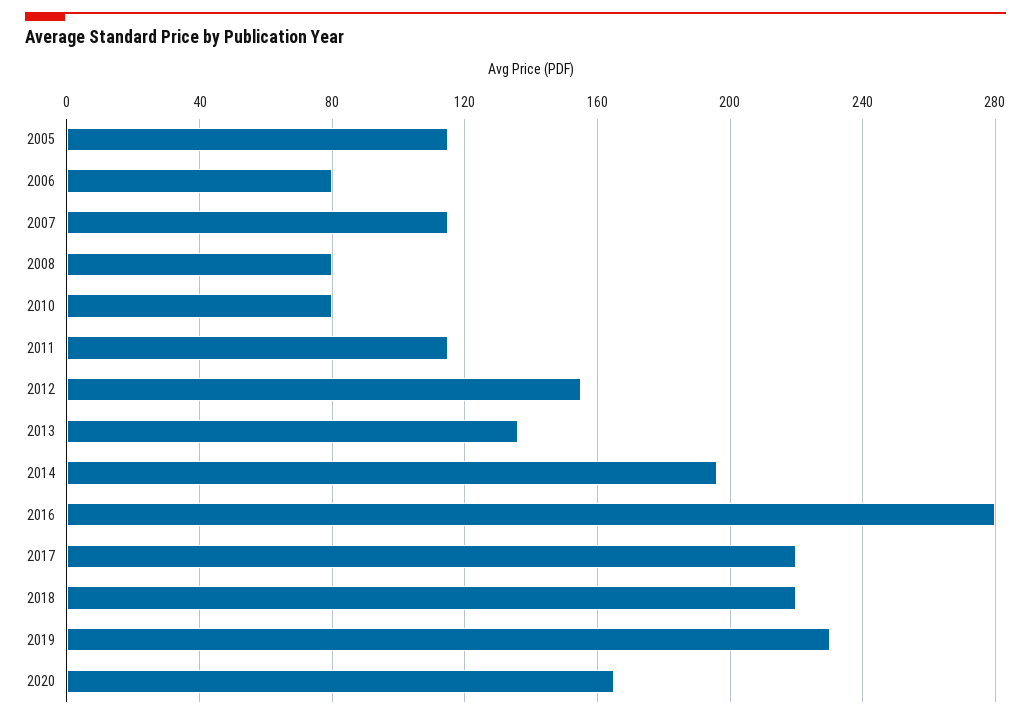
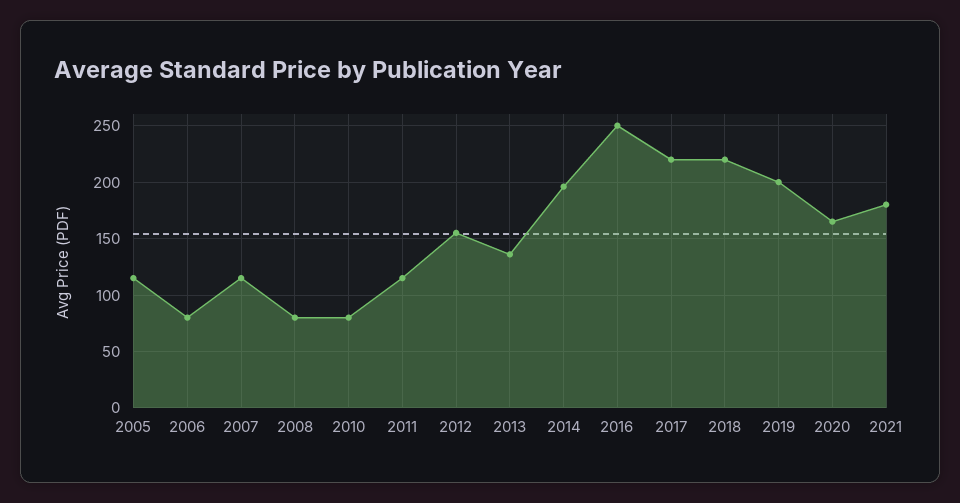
2016: 280 -> 250
2019: 230 -> 200
2021: none -> 180

